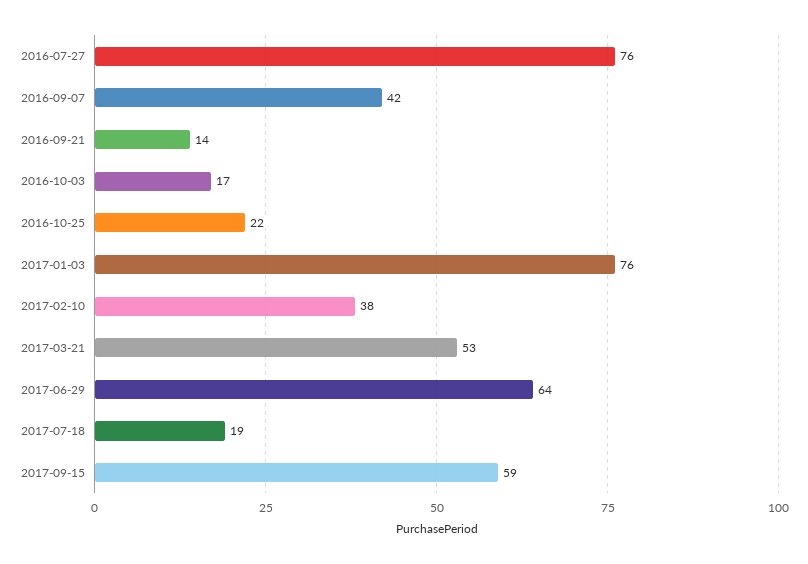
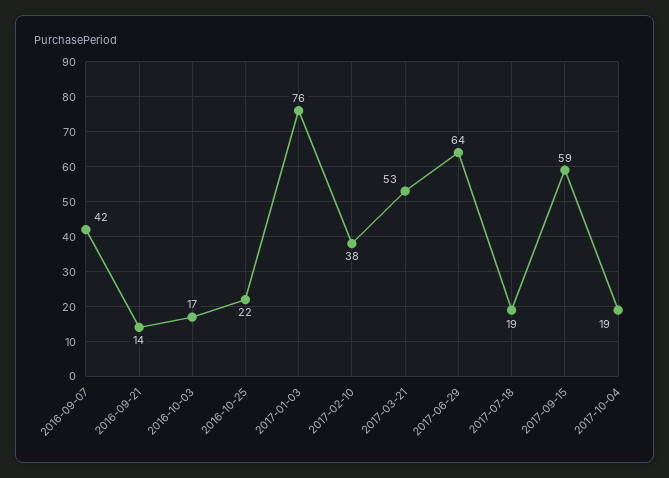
2016-07-27: 76 -> none
2017-10-04: none -> 19

